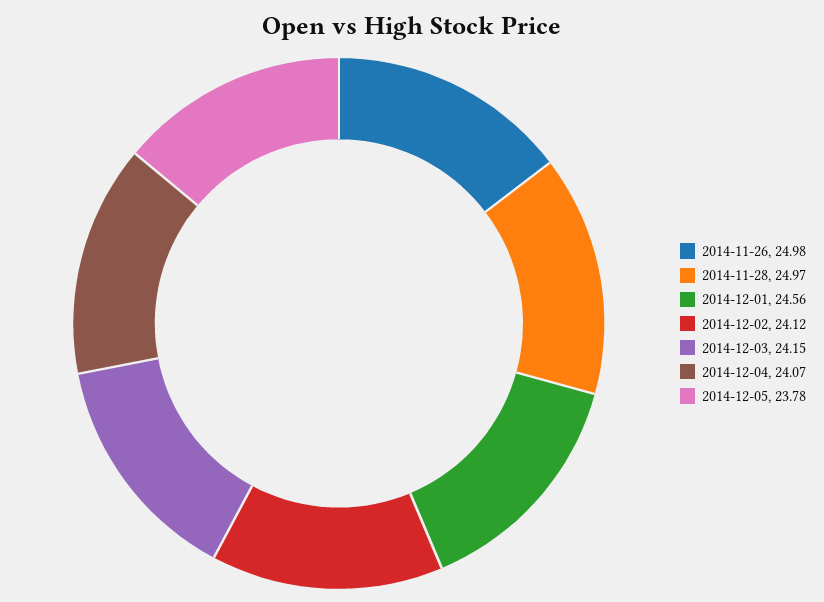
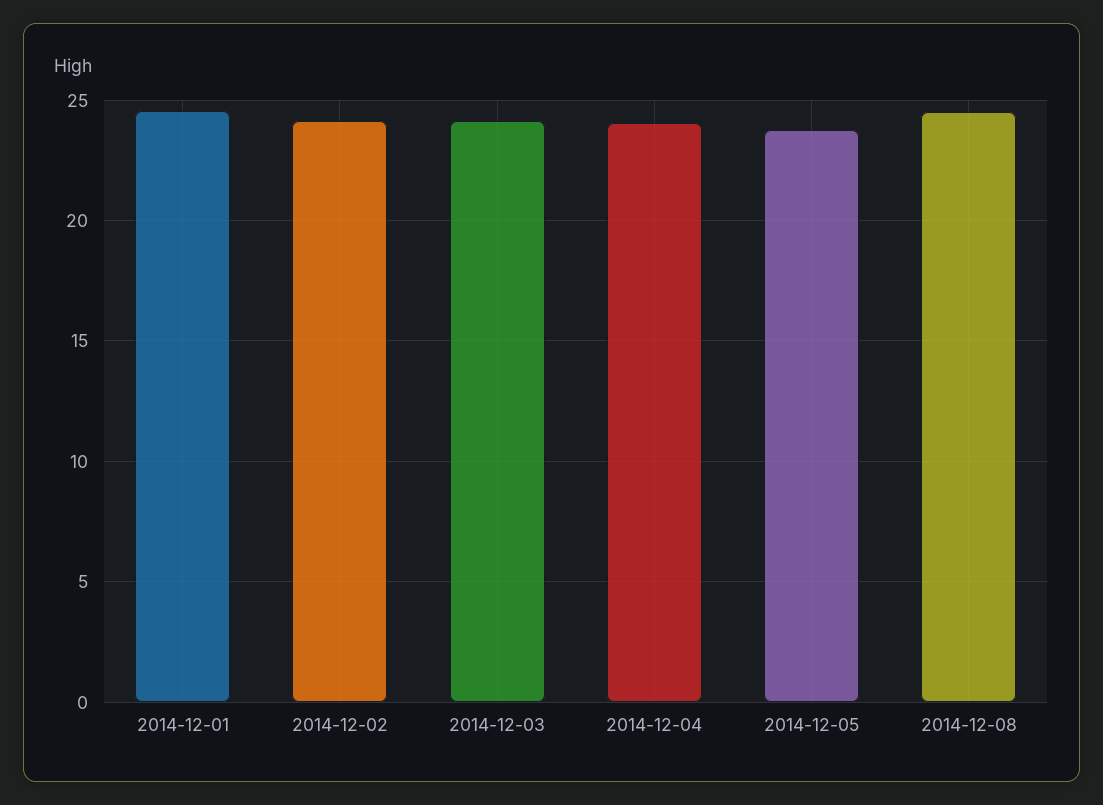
2014-11-26: 24.98 -> none
2014-11-28: 24.97 -> none
2014-12-08: none -> 24.5

